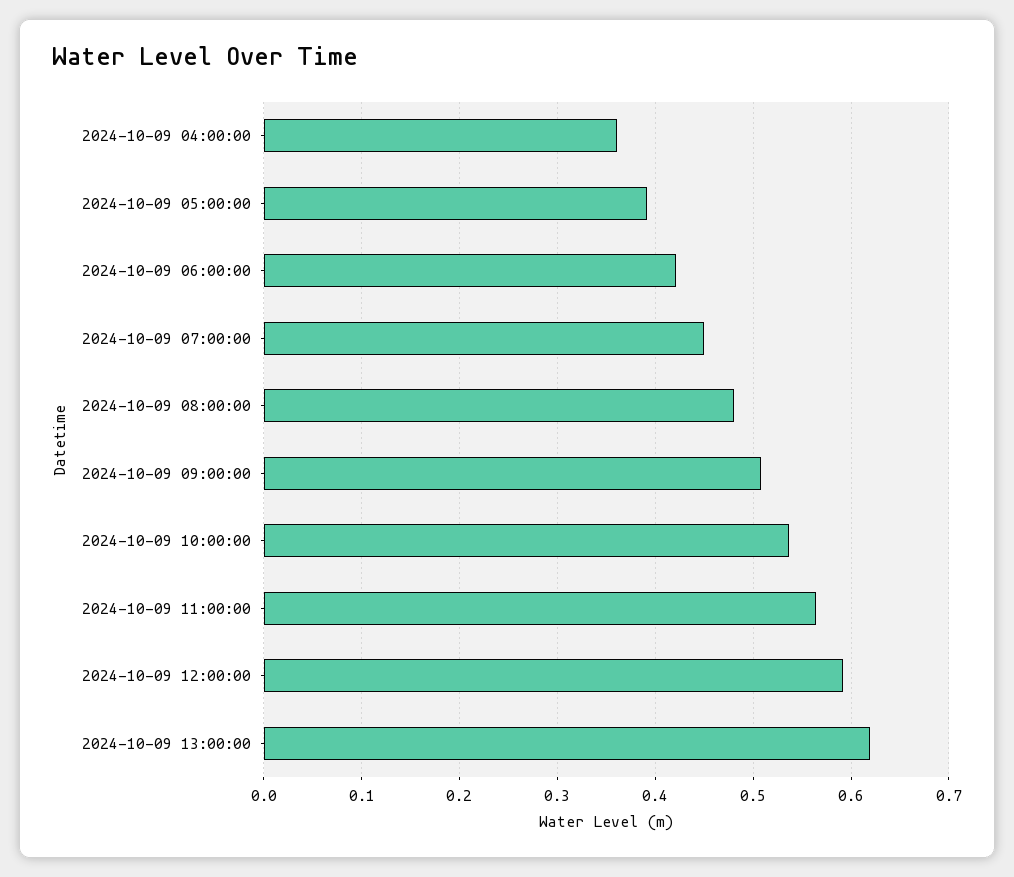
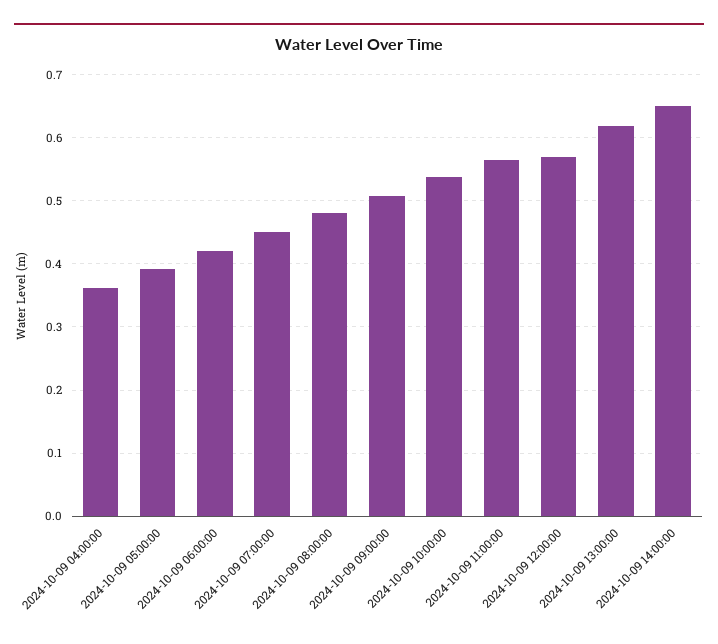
2024-10-09 12:00:00: 0.59 -> 0.57
2024-10-09 14:00:00: none -> 0.65

